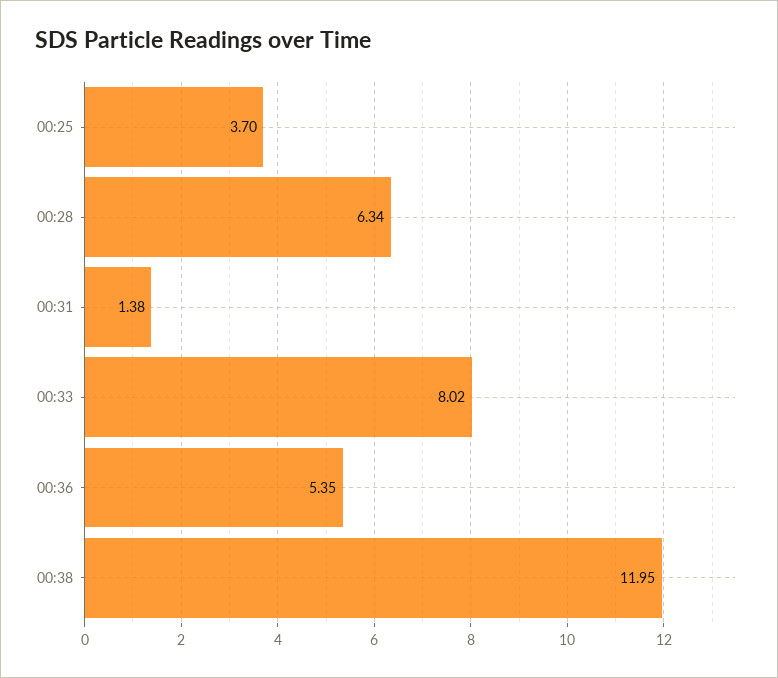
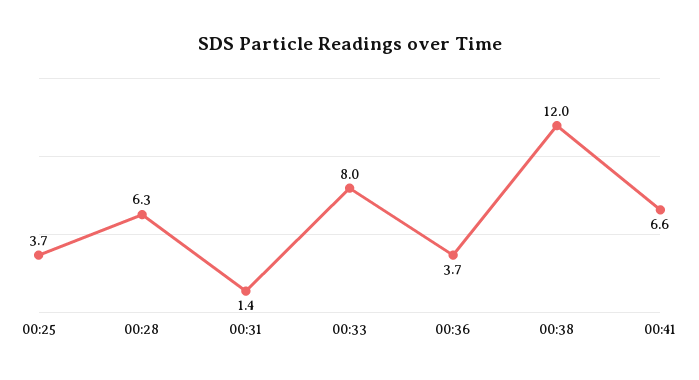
00:36: 5.35 -> 3.7
00:41: none -> 6.6

